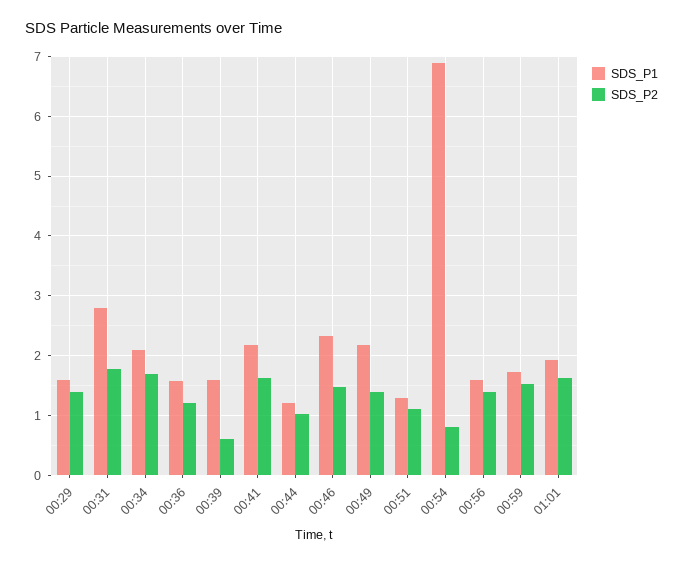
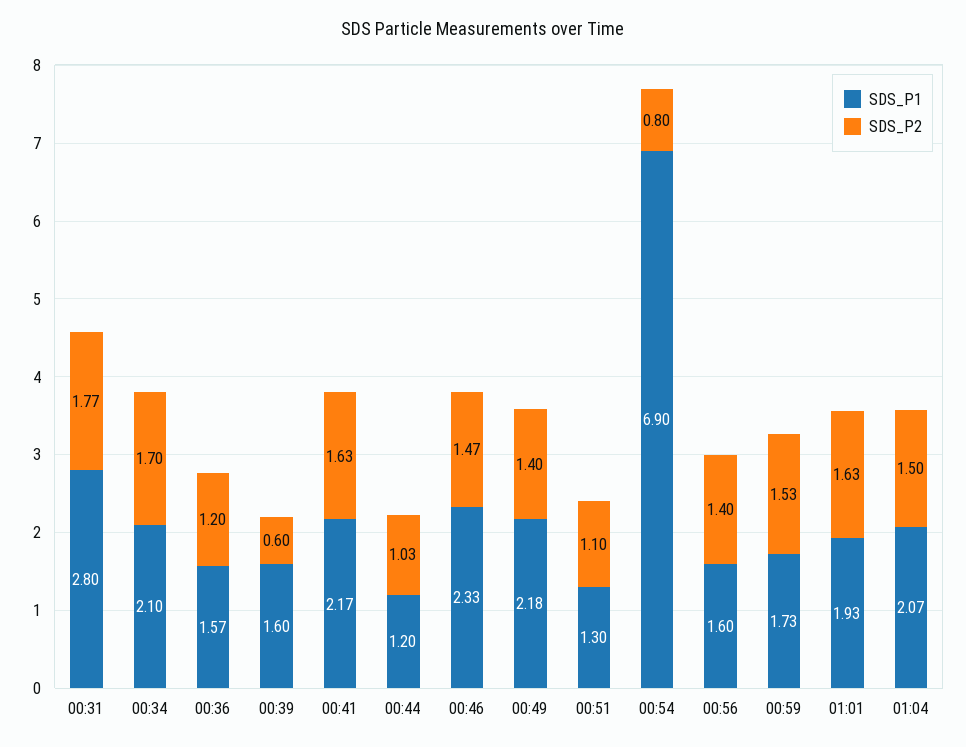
SDS_P1, 00:29: 1.6 -> none
SDS_P2, 00:29: 1.4 -> none
SDS_P1, 01:04: none -> 2.07
SDS_P2, 01:04: none -> 1.5

